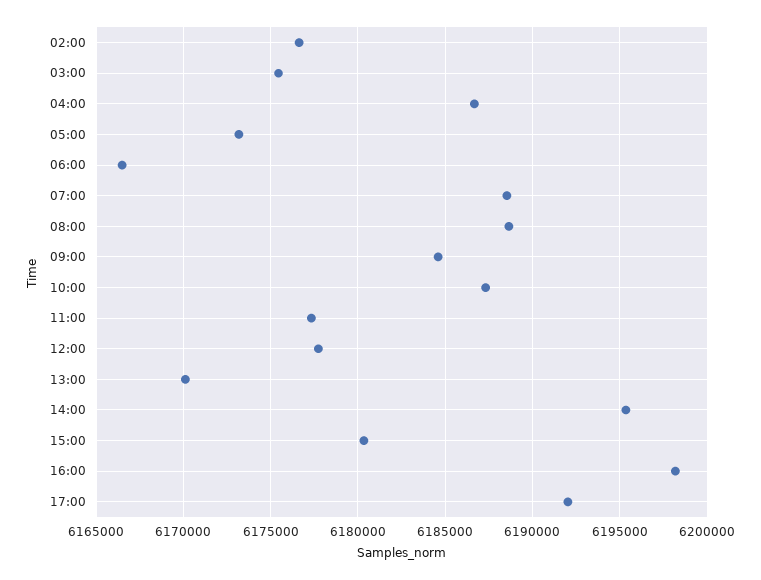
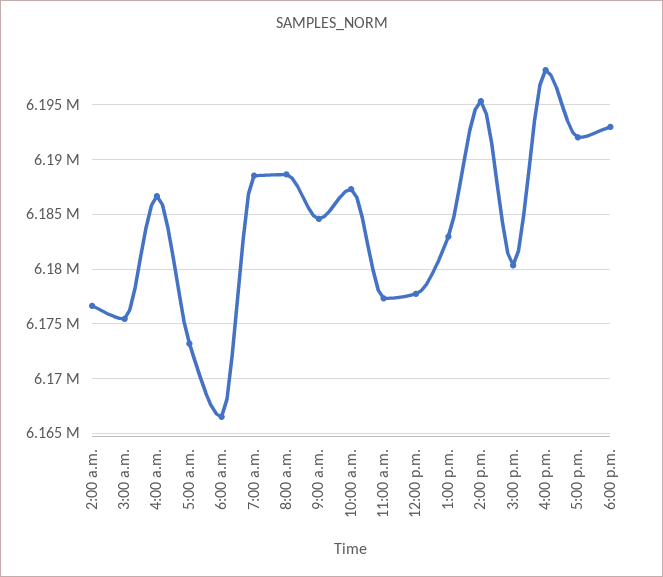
13:00: 6170000 -> 6183000
6:00 p.m.: none -> 6193000

